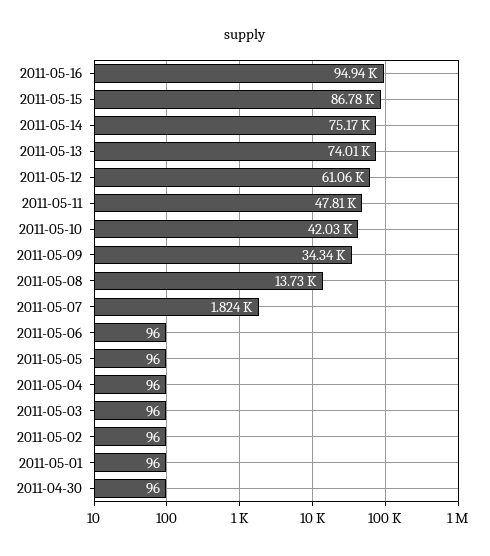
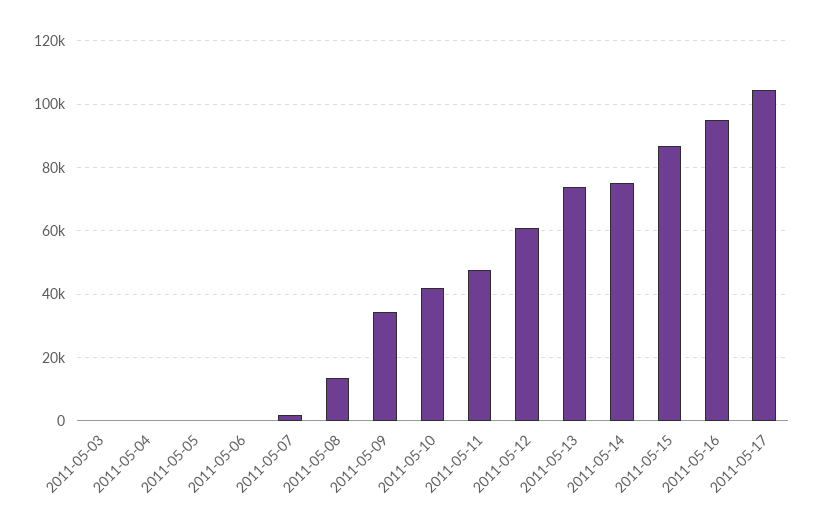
2011-05-02: 96 -> none
2011-05-01: 96 -> none
2011-04-30: 96 -> none
2011-05-17: none -> 104000

